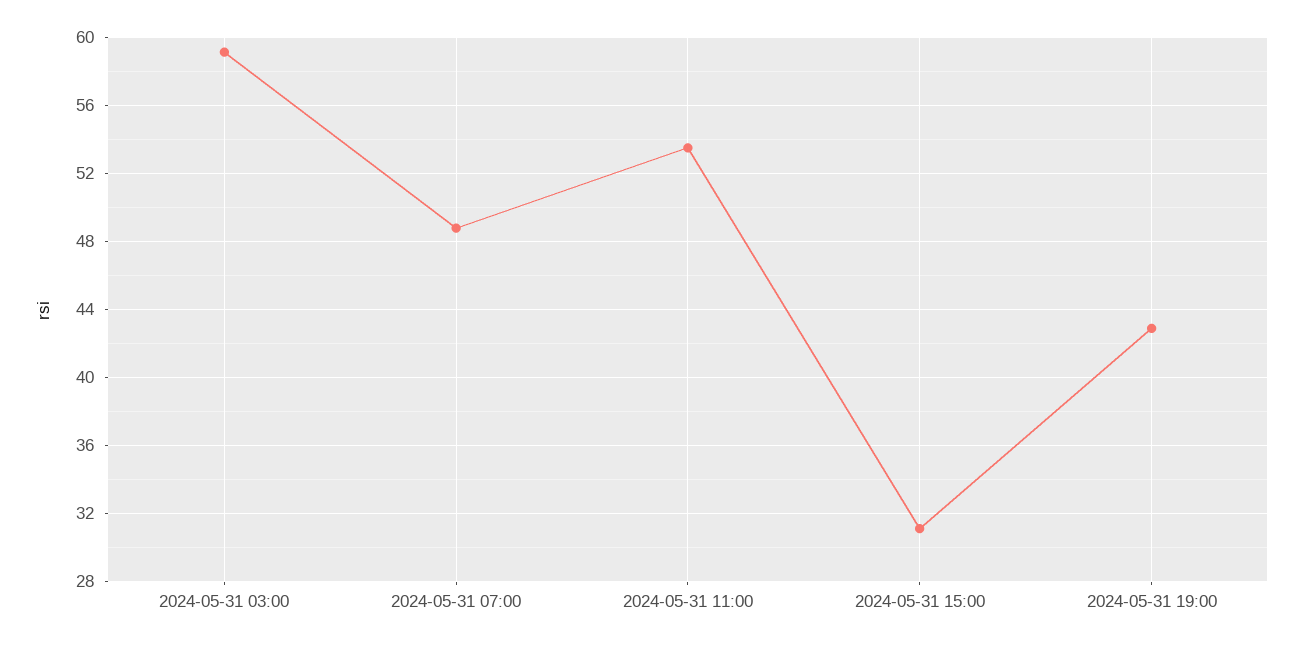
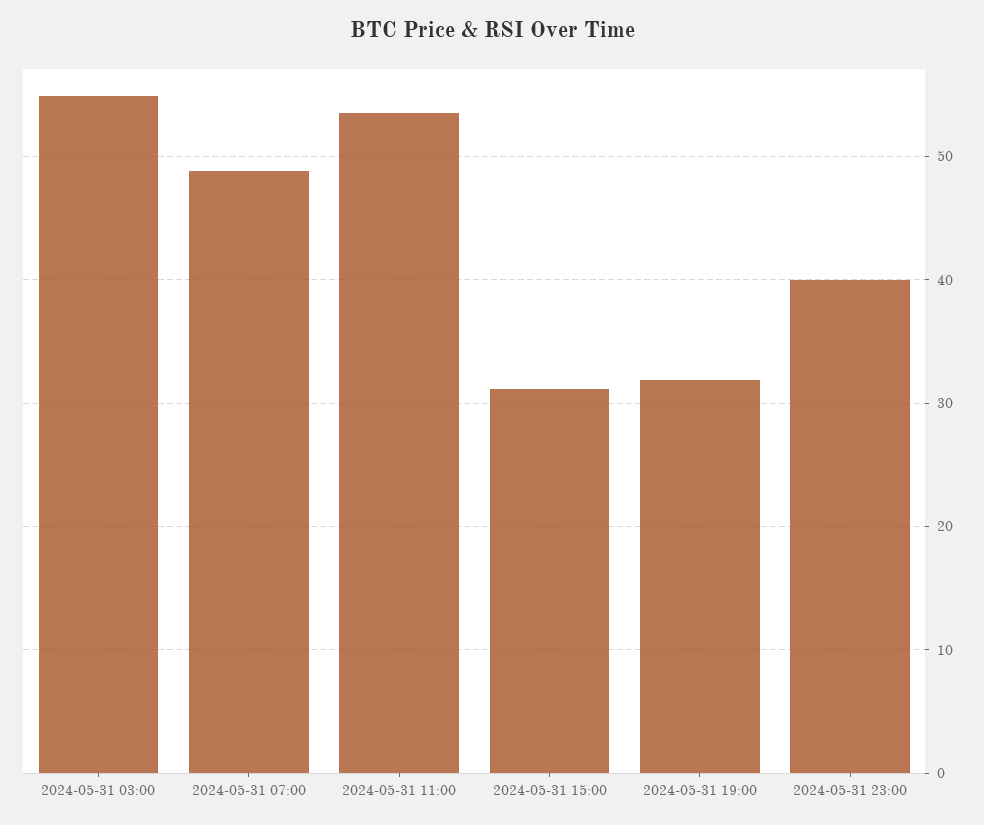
2024-05-31 03:00: 59 -> 55
2024-05-31 19:00: 43 -> 32
2024-05-31 23:00: none -> 40

